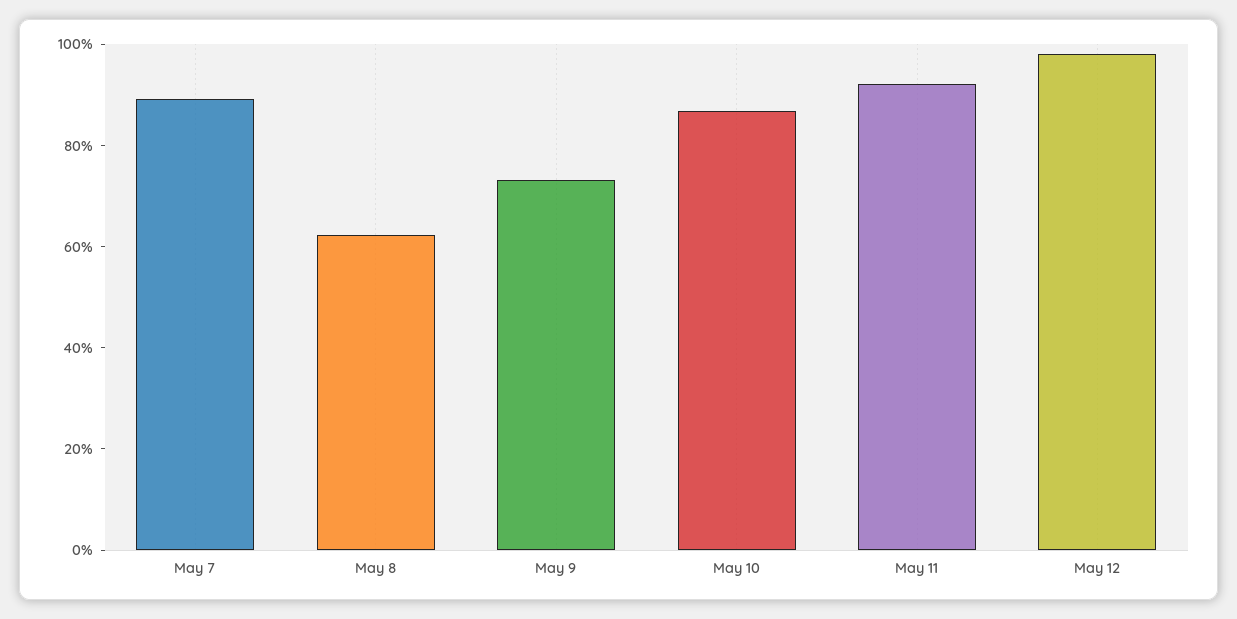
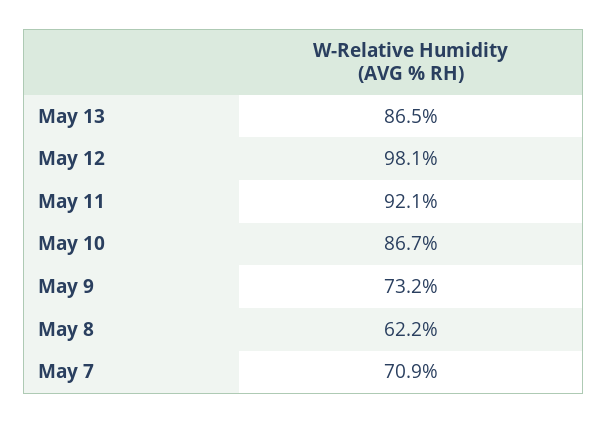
May 7: 90 -> 70.9
May 13: none -> 86.5

